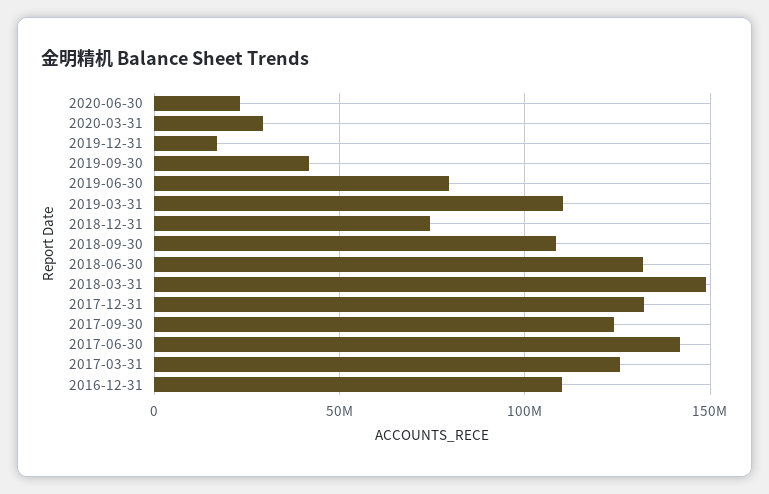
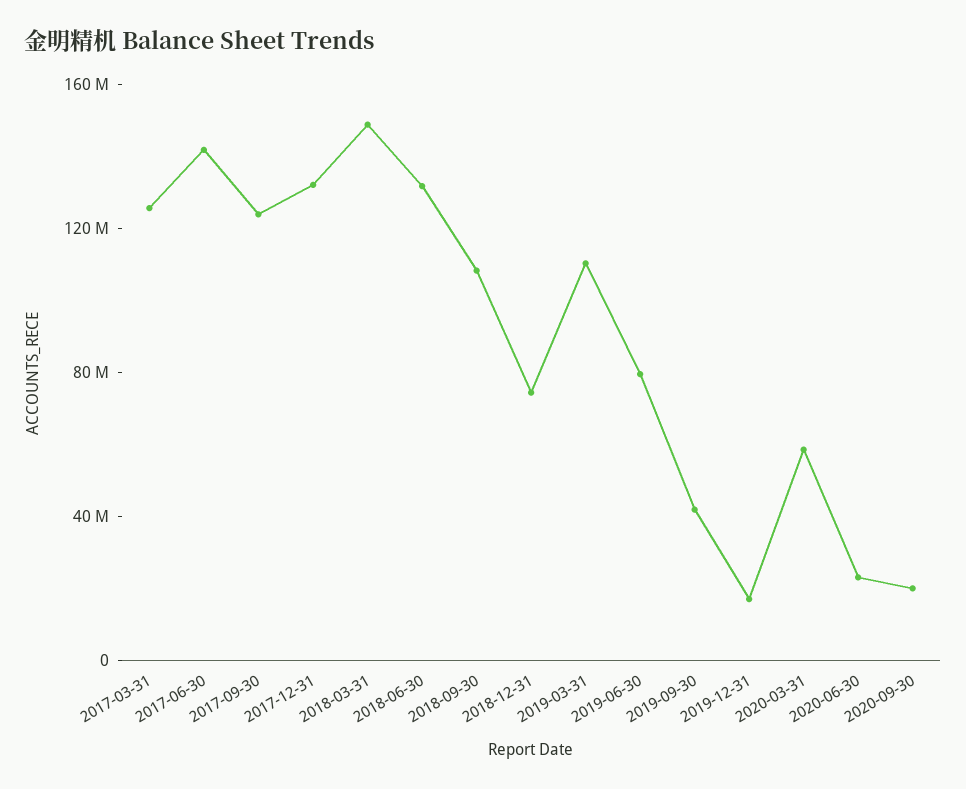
2020-03-31: 30000000 -> 60000000
2016-12-31: 110000000 -> none
2020-09-30: none -> 20000000

